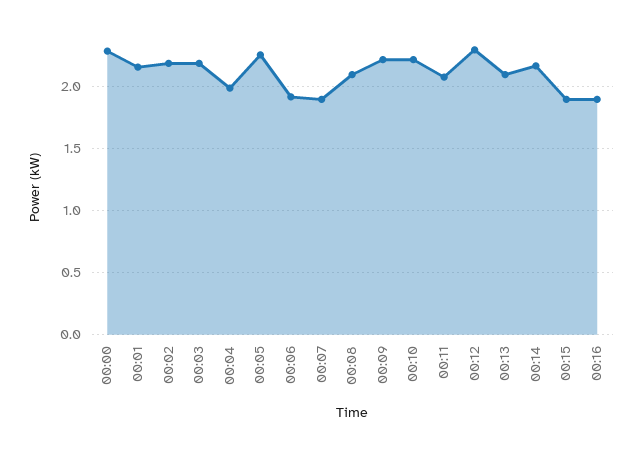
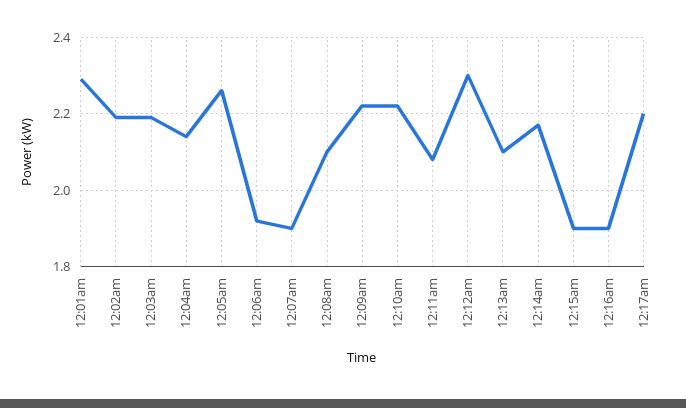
00:00: 2.3 -> none
00:01: 2.15 -> 2.3
00:04: 2 -> 2.15
12:17am: none -> 2.2

